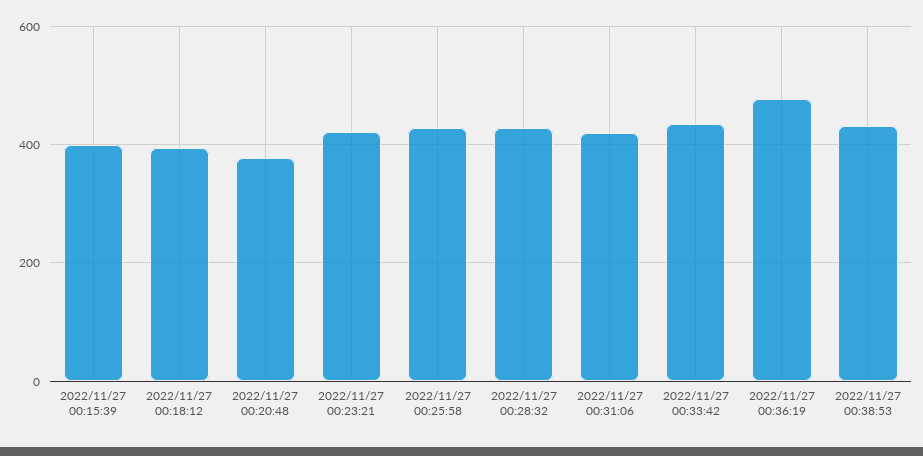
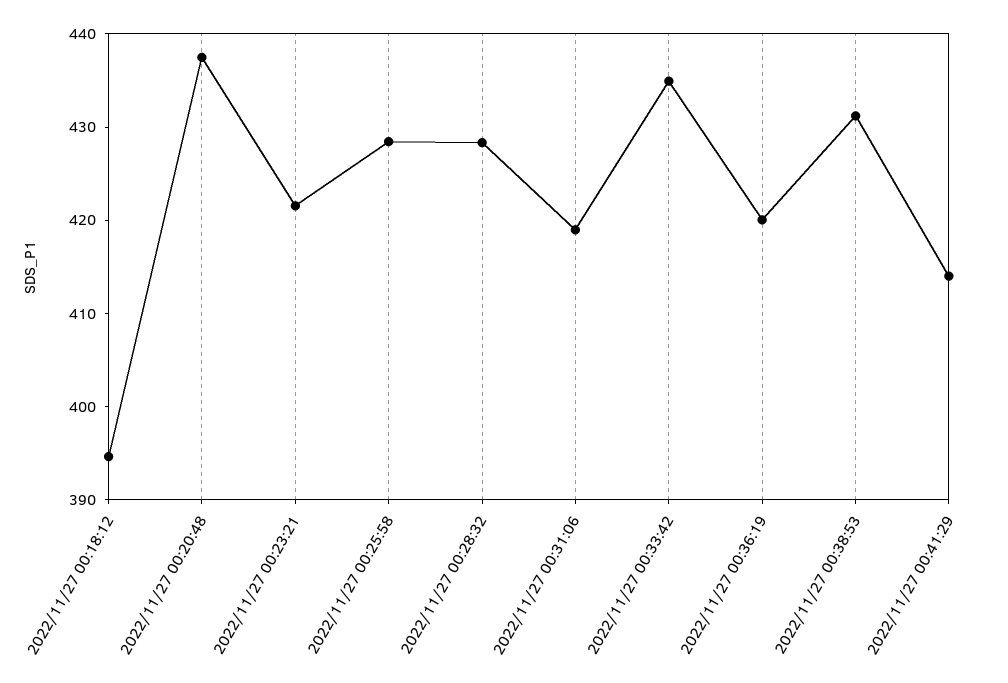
2022/11/27 00:15:39: 400 -> none
2022/11/27 00:20:48: 380 -> 438
2022/11/27 00:36:19: 480 -> 420
2022/11/27 00:41:29: none -> 414

